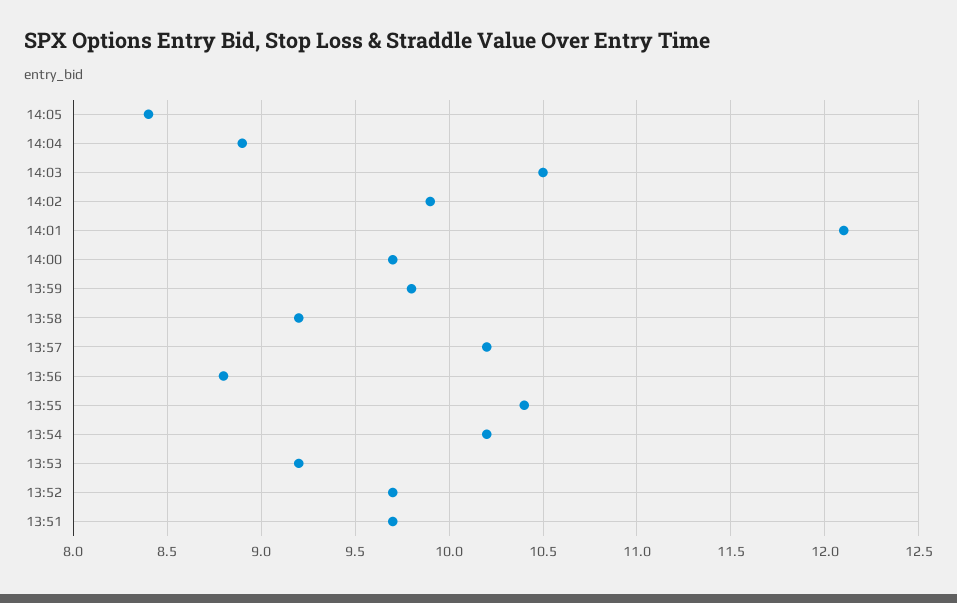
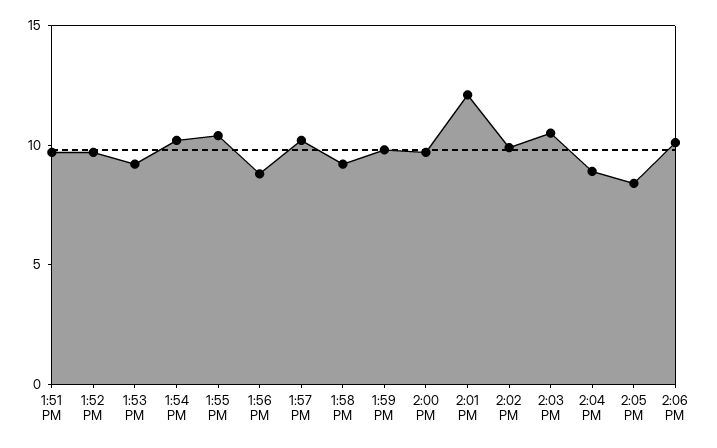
2:06 PM: none -> 10

